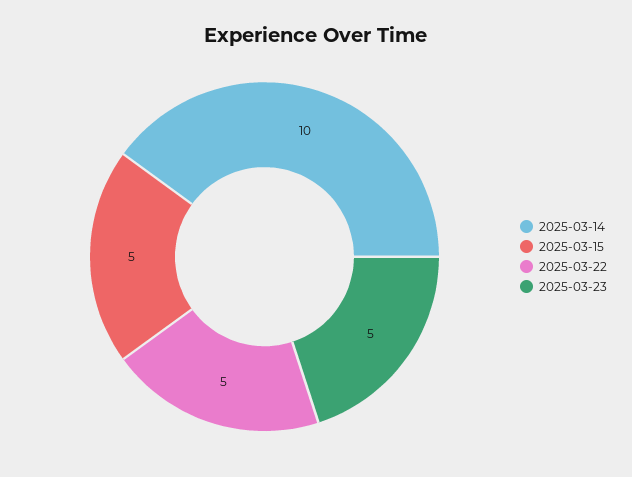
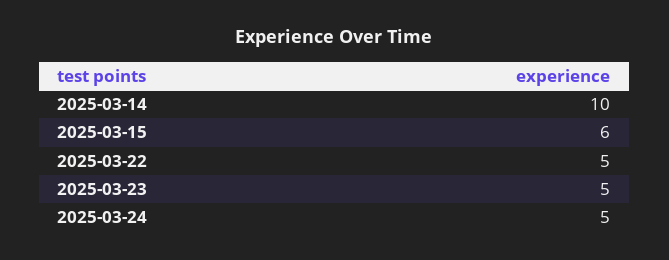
2025-03-15: 5 -> 6
2025-03-24: none -> 5

